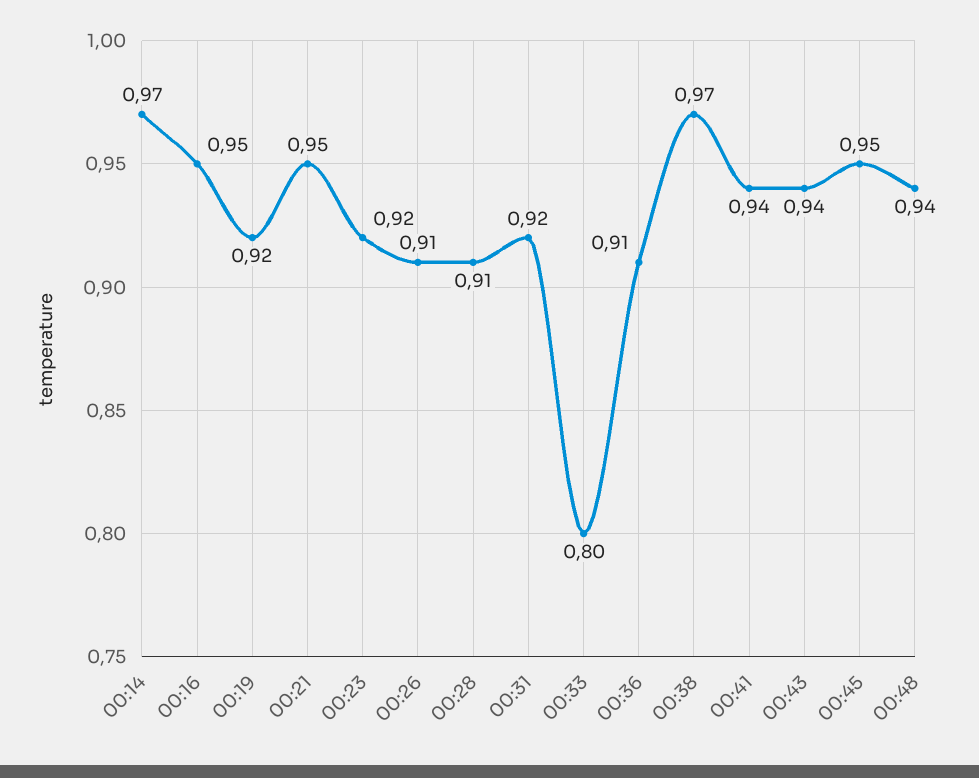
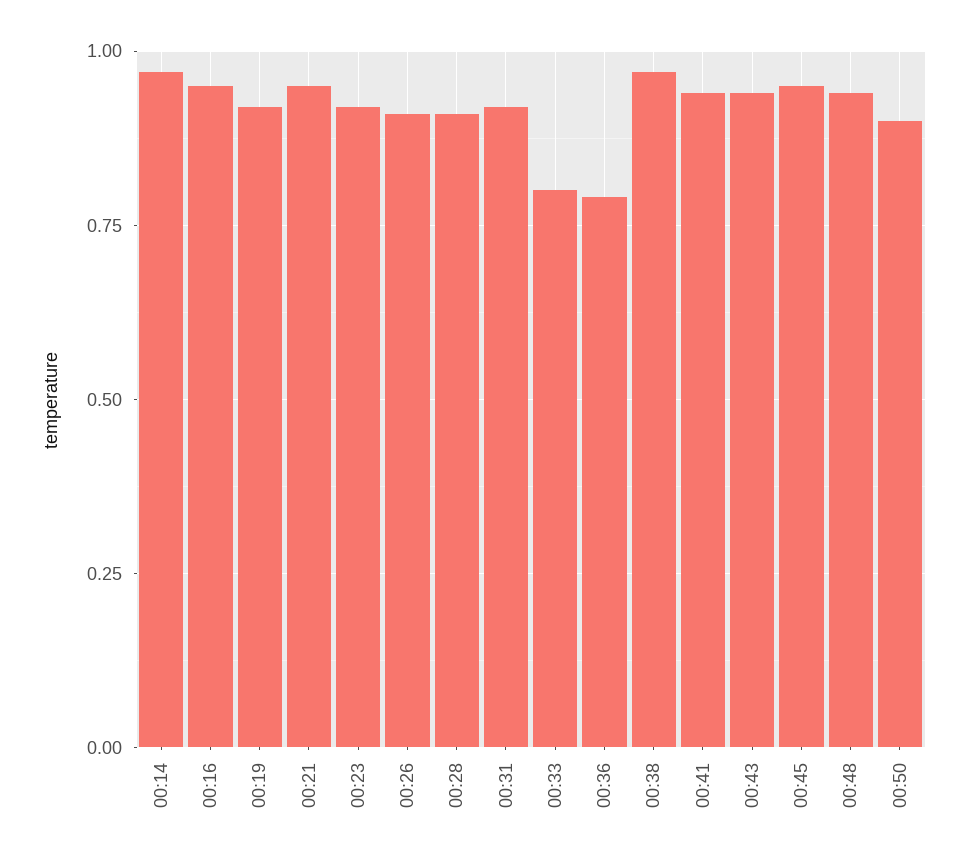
00:36: 0.91 -> 0.8
00:50: none -> 0.9

